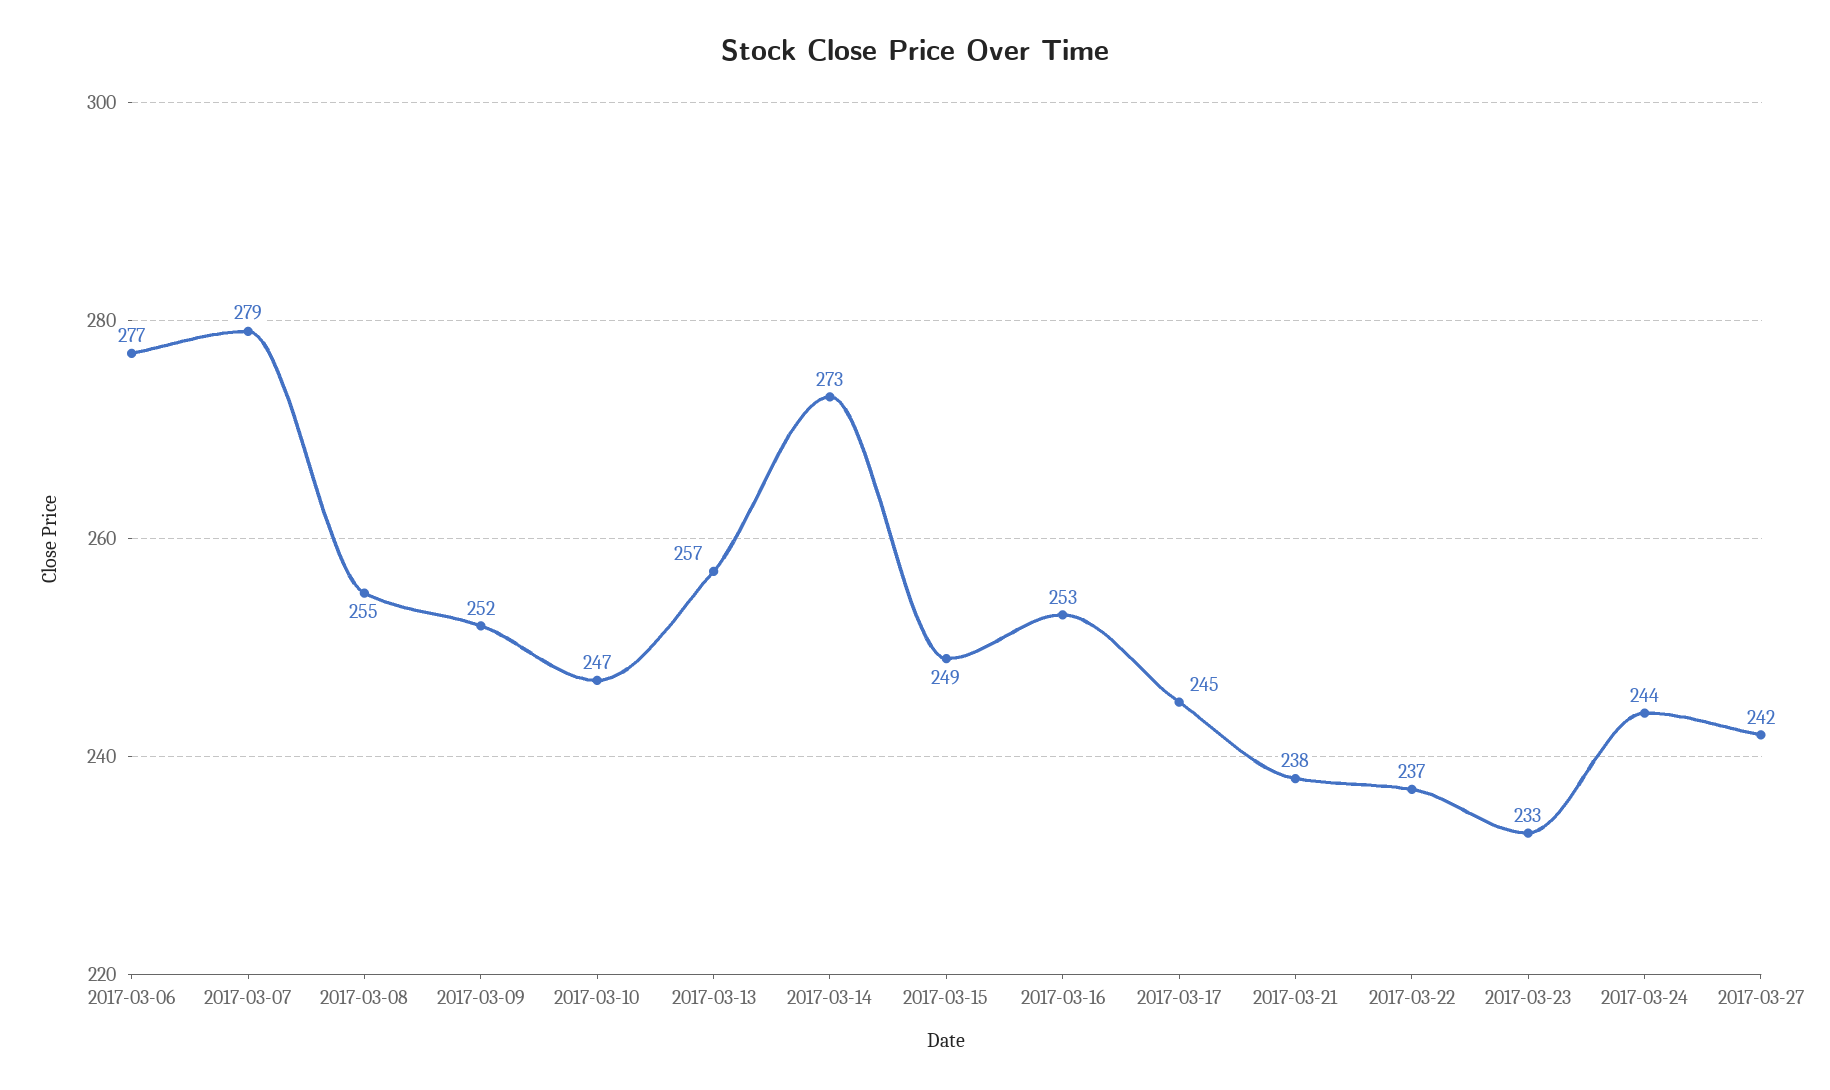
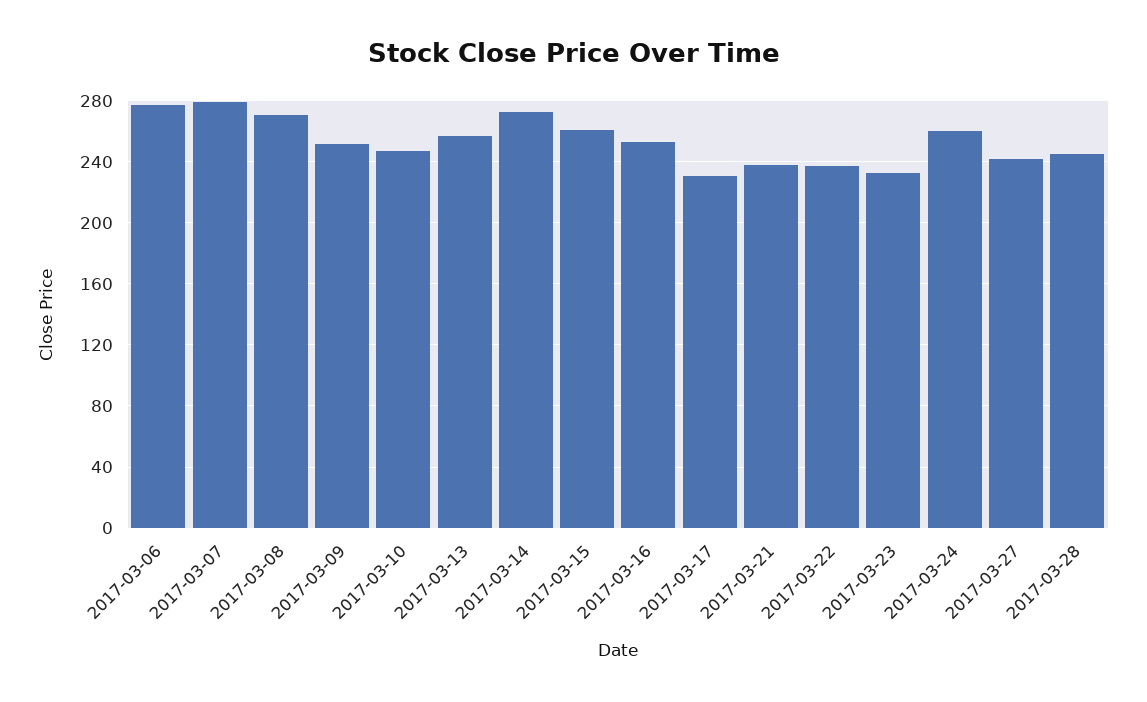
2017-03-08: 255 -> 270
2017-03-15: 249 -> 260
2017-03-17: 245 -> 230
2017-03-24: 244 -> 260
2017-03-28: none -> 245

